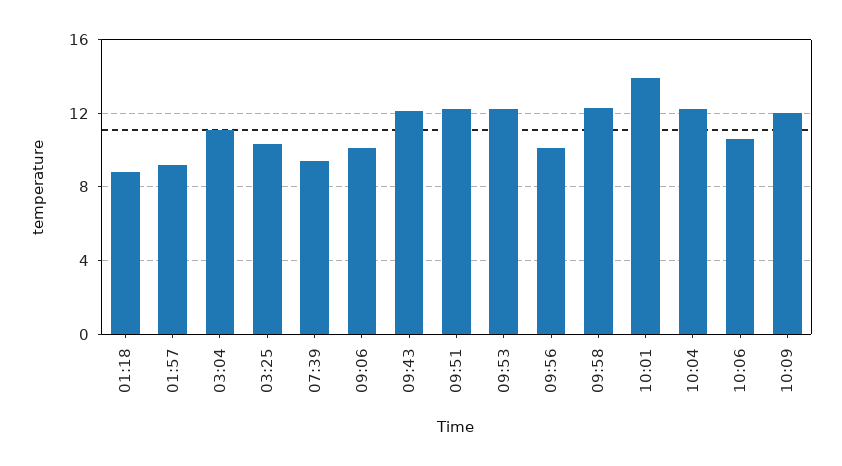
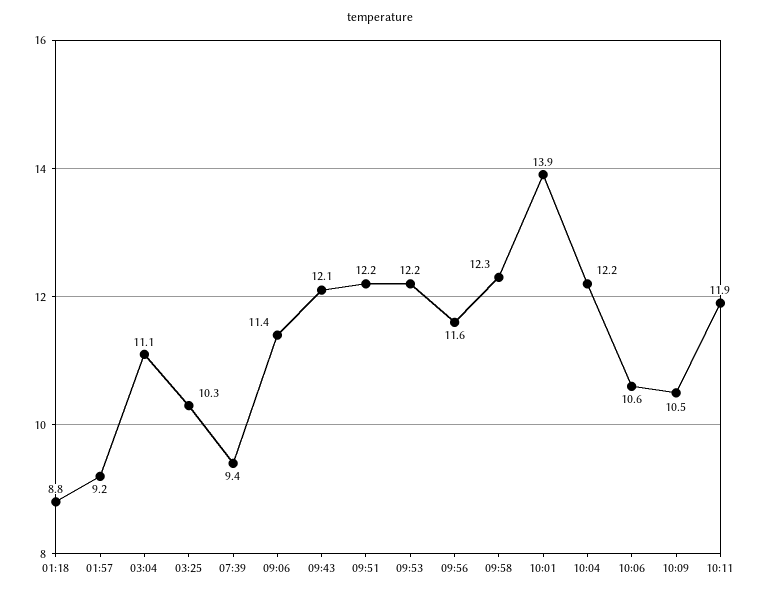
09:06: 10 -> 11.4
09:56: 10 -> 11.6
10:09: 12 -> 10.5
10:11: none -> 11.9

